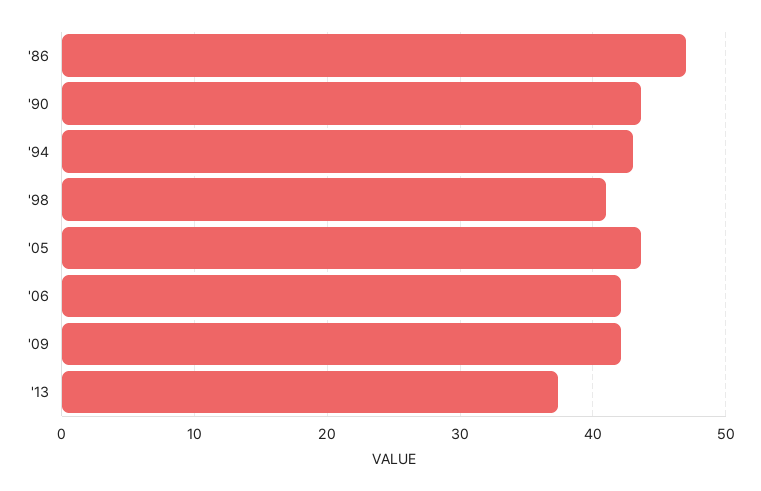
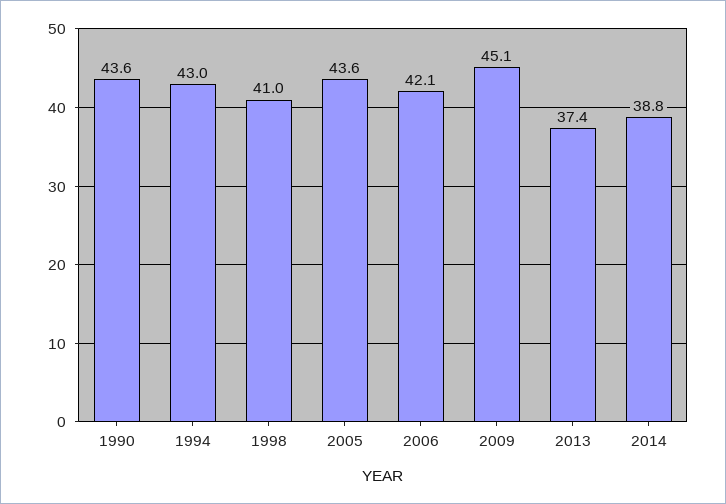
'86: 47 -> none
'09: 42 -> 45.1
2014: none -> 38.8

